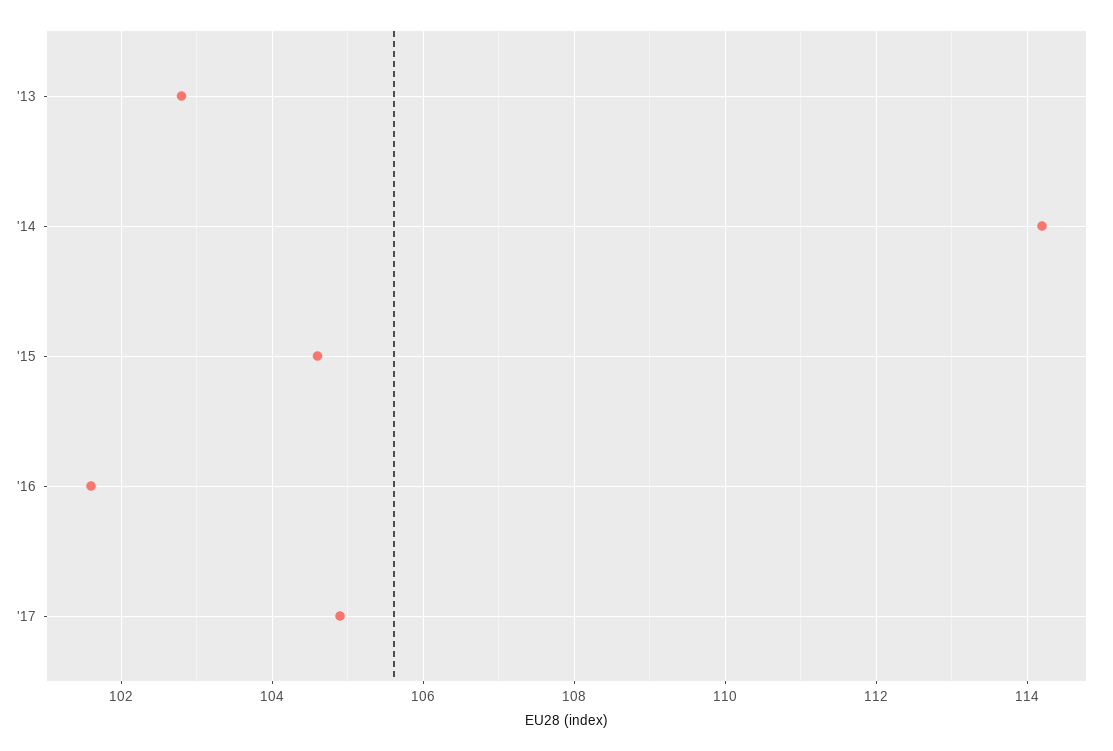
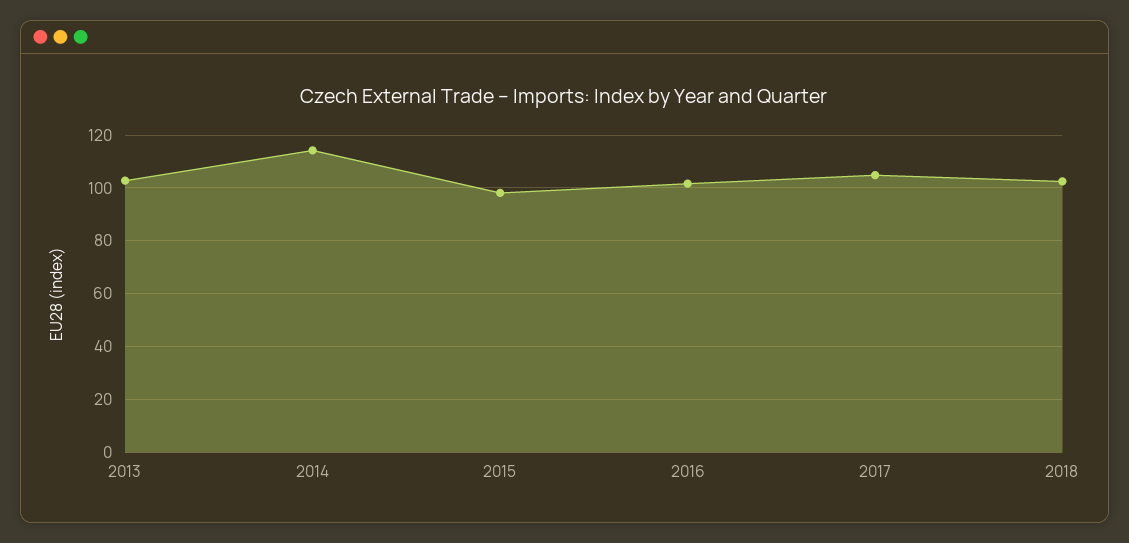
'15: 104.5 -> 97.5
2018: none -> 102.5

